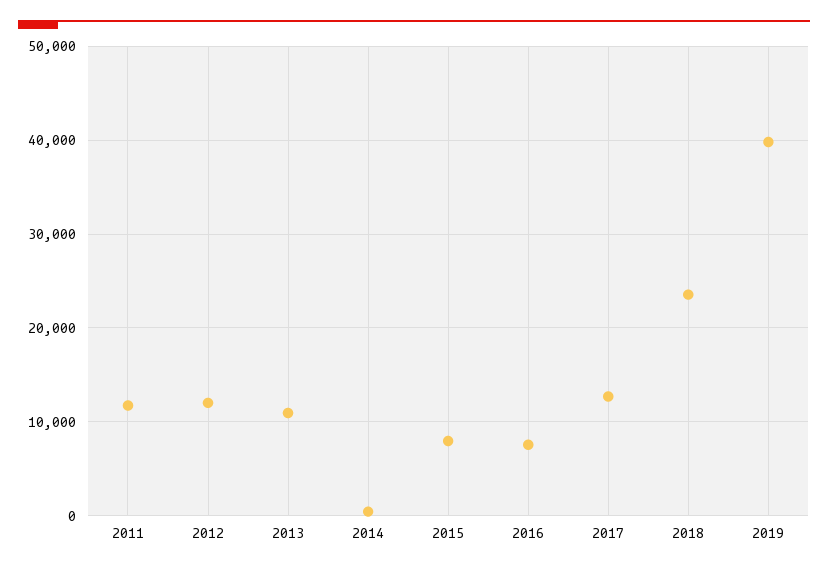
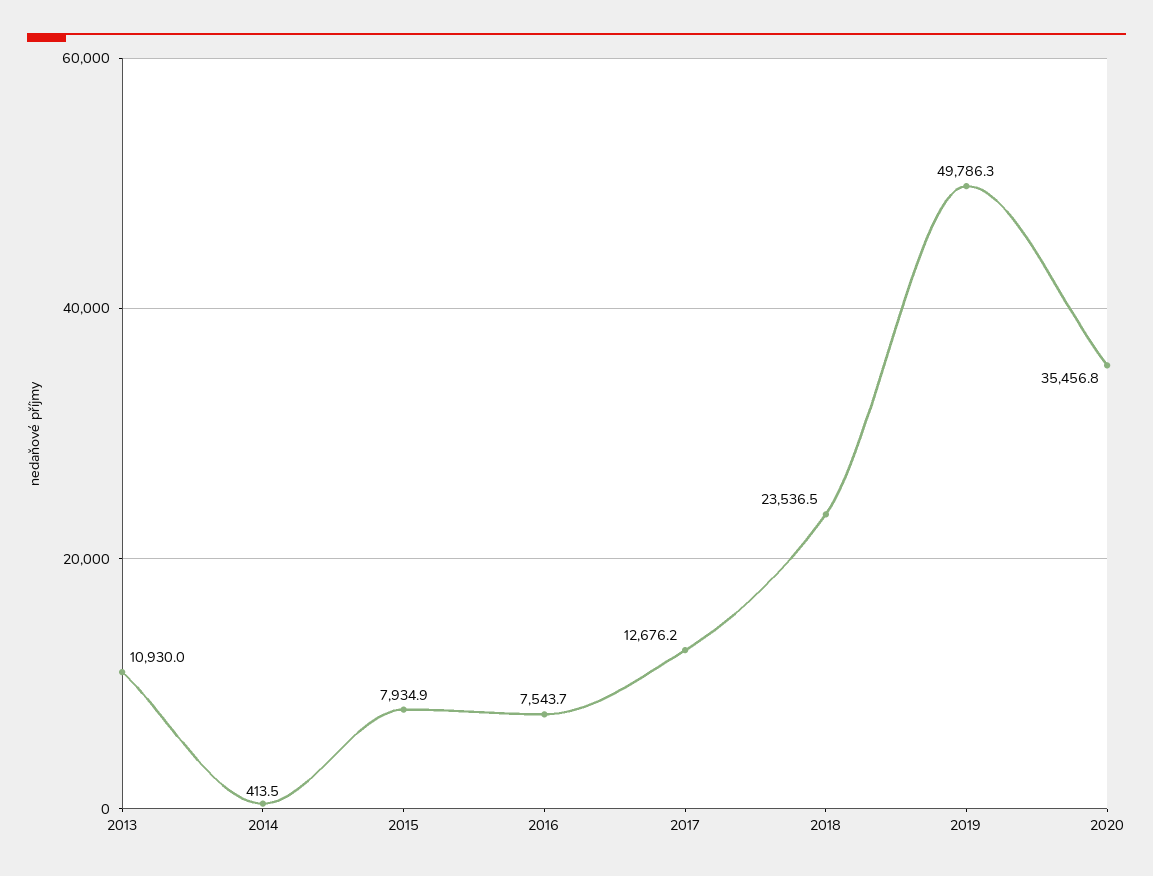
2011: 12000 -> none
2012: 12000 -> none
2019: 40000 -> 49786.3
2020: none -> 35456.8

